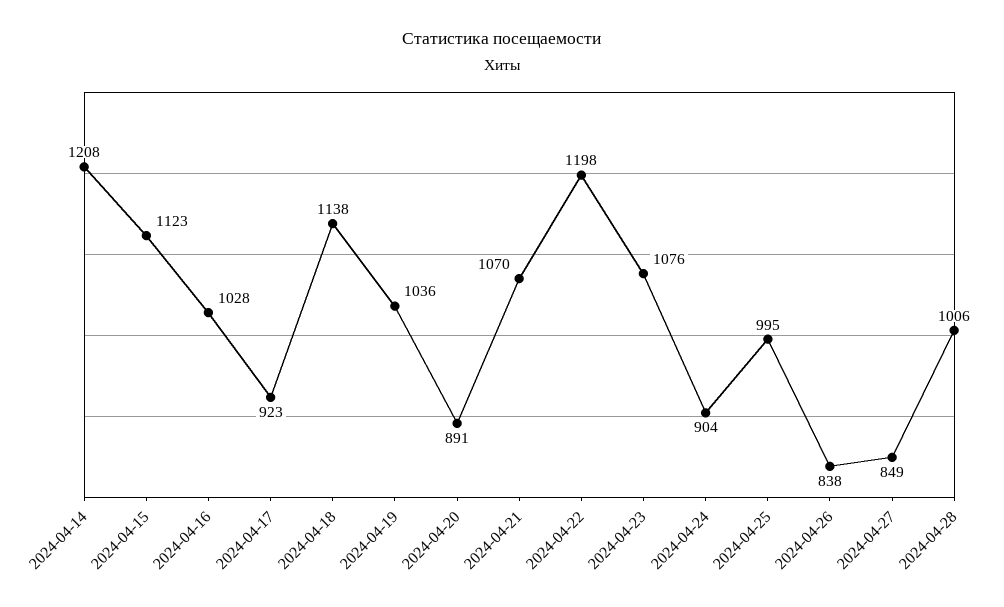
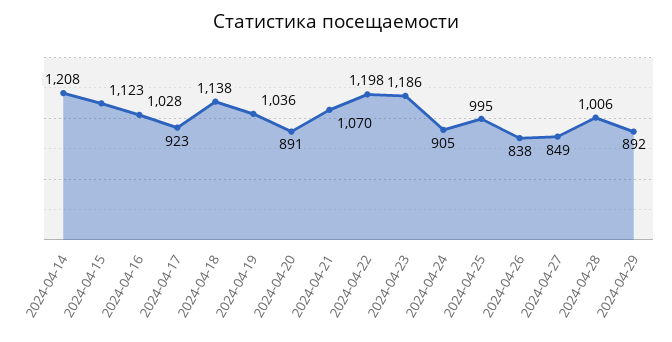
2024-04-23: 1076 -> 1186
2024-04-24: 904 -> 905
2024-04-29: none -> 892

